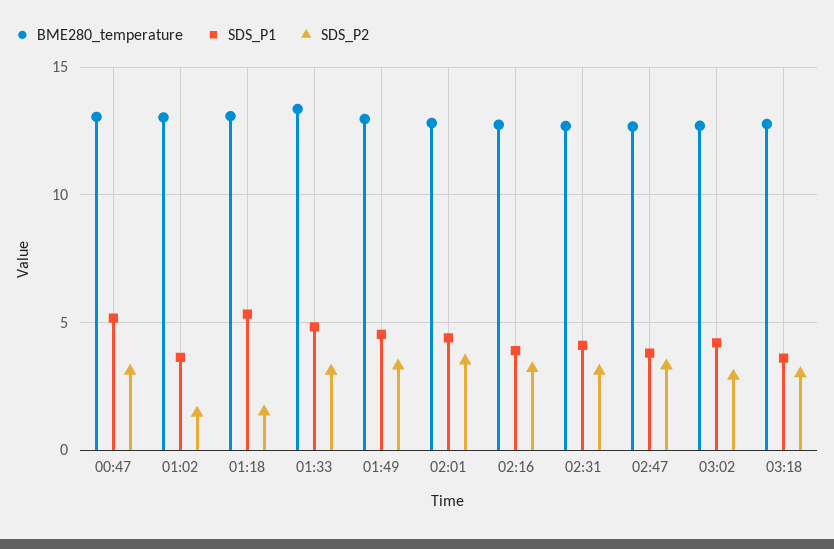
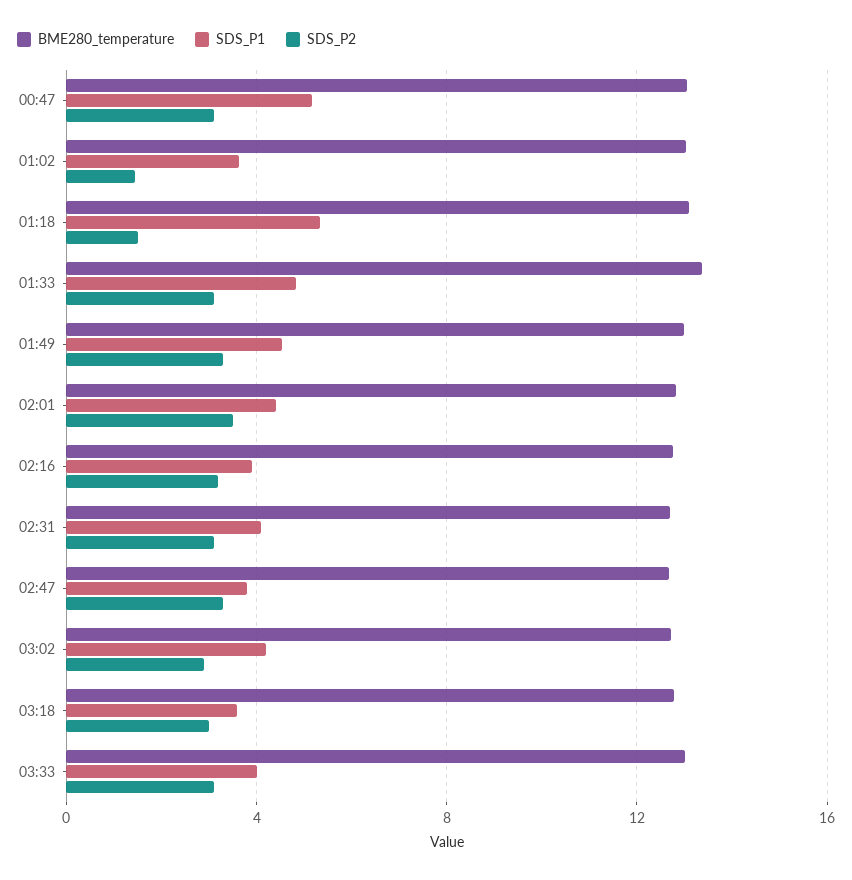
BME280_temperature, 03:33: none -> 13
SDS_P1, 03:33: none -> 4
SDS_P2, 03:33: none -> 3

